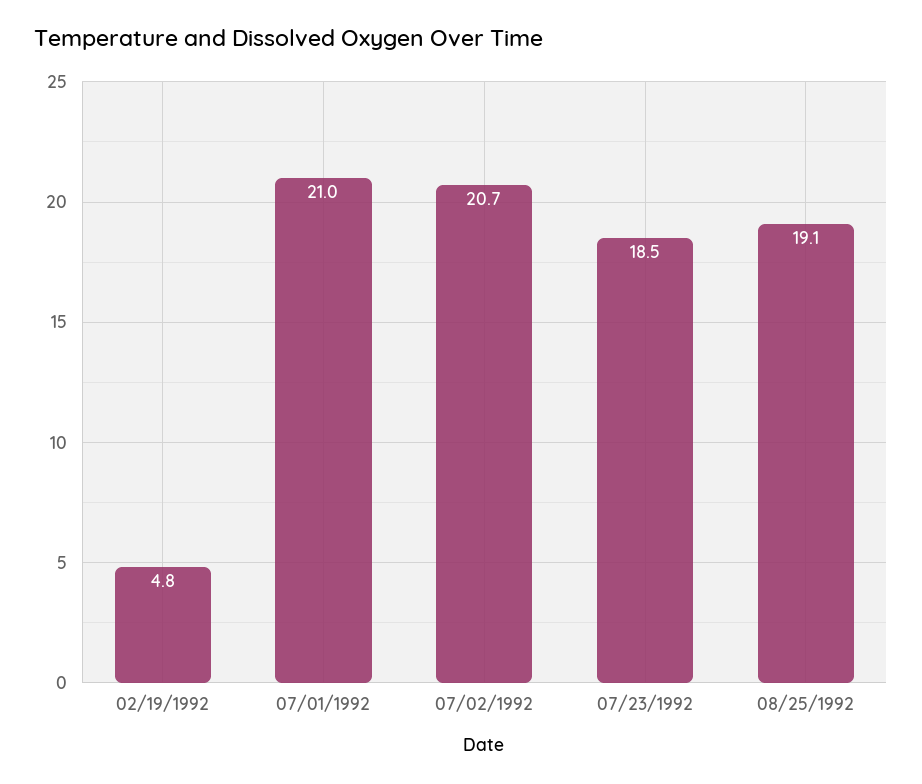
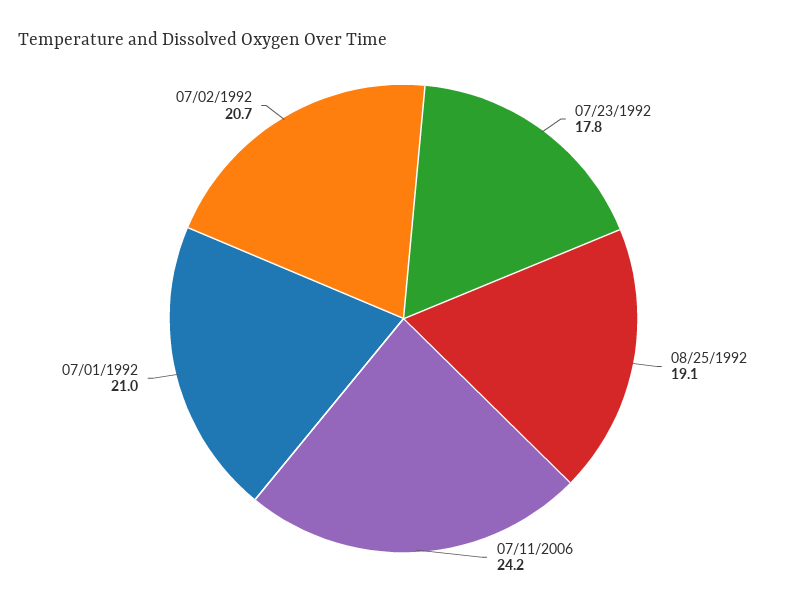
02/19/1992: 4.8 -> none
07/23/1992: 18.5 -> 17.8
07/11/2006: none -> 24.2

